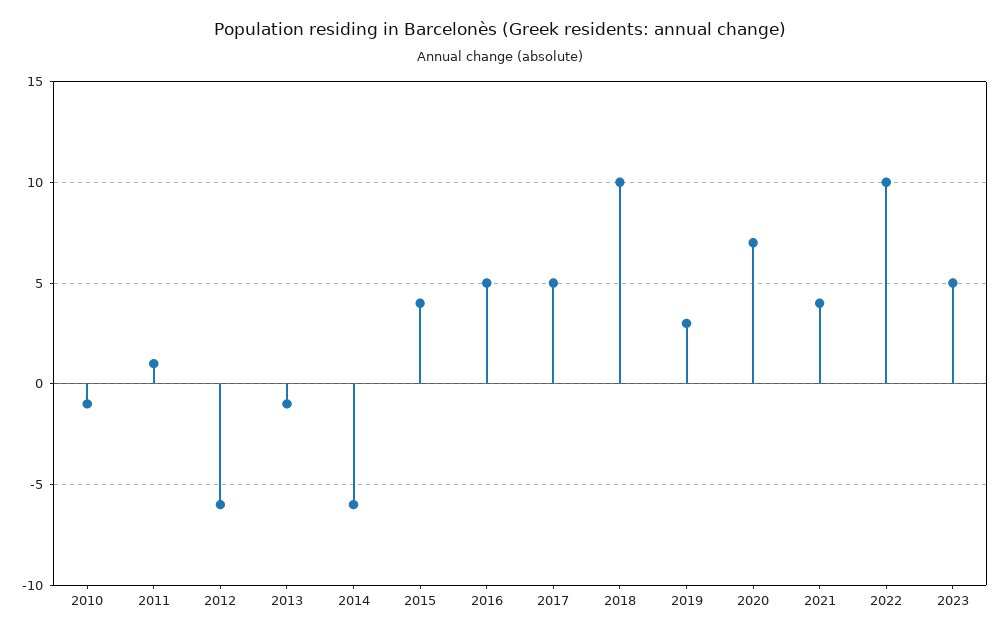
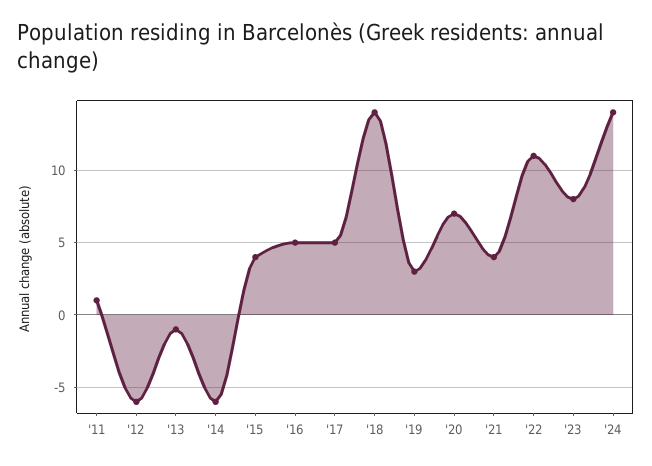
2010: -1 -> none
2018: 10 -> 14
2022: 10 -> 11
2023: 5 -> 8
'24: none -> 14

